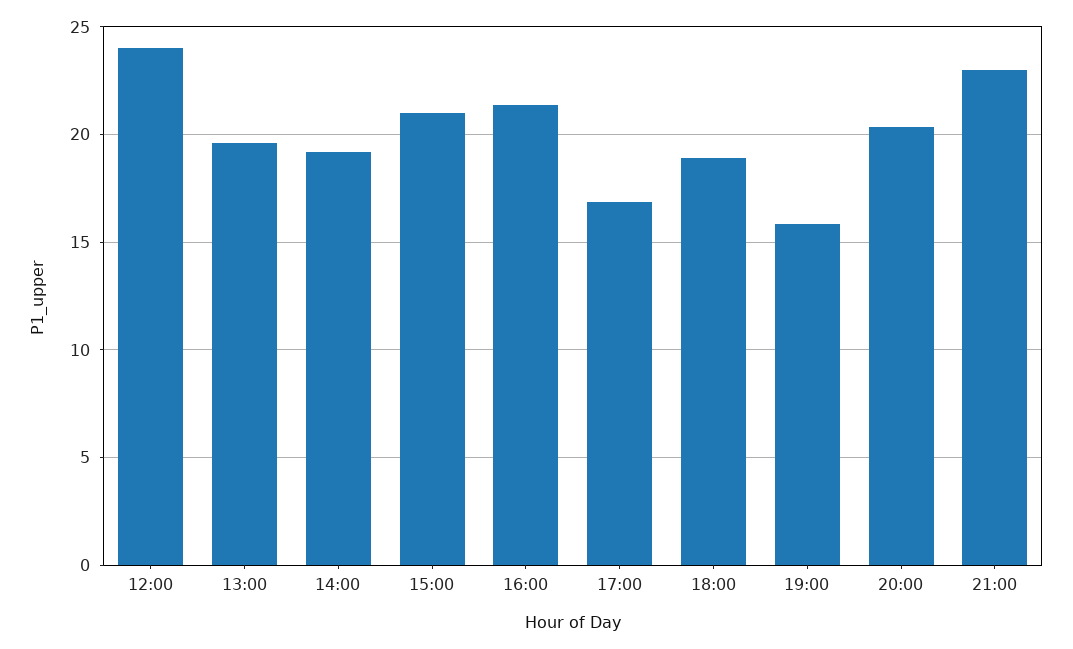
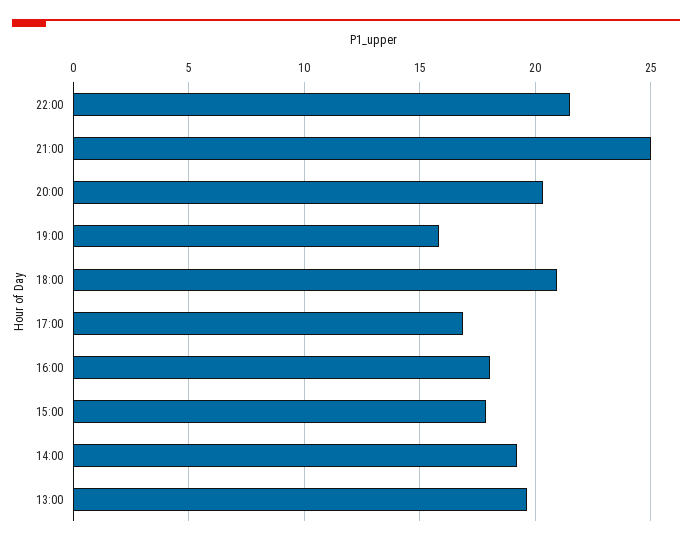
12:00: 24 -> none
15:00: 21 -> 18
16:00: 21.5 -> 18
18:00: 19 -> 21
21:00: 23 -> 25
22:00: none -> 21.5

